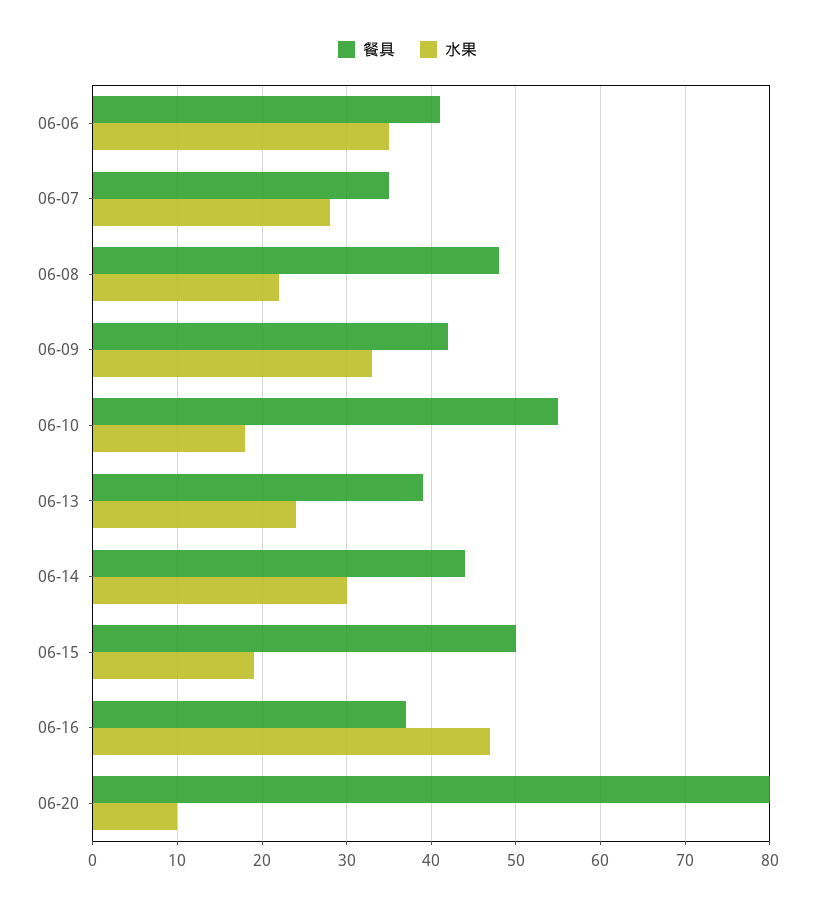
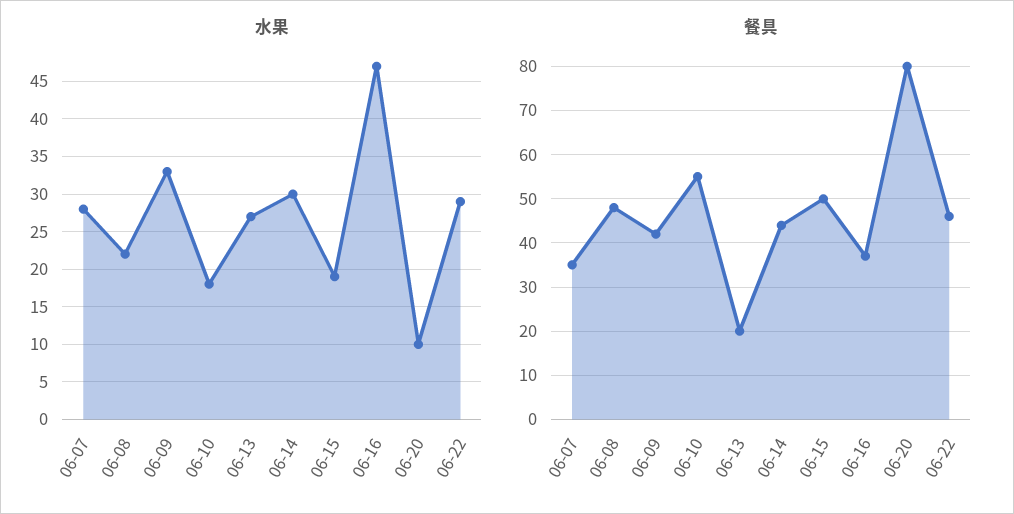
餐具, 06-06: 41 -> none
水果, 06-06: 35 -> none
餐具, 06-13: 39 -> 20
水果, 06-13: 24 -> 27
水果, 06-22: none -> 29
餐具, 06-22: none -> 45

